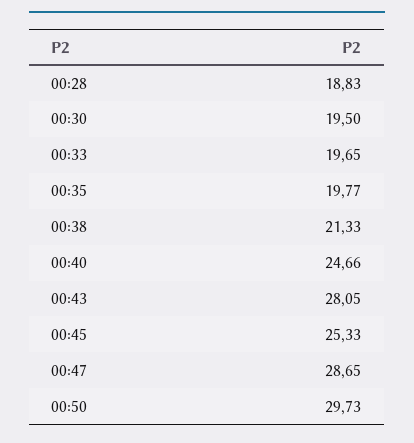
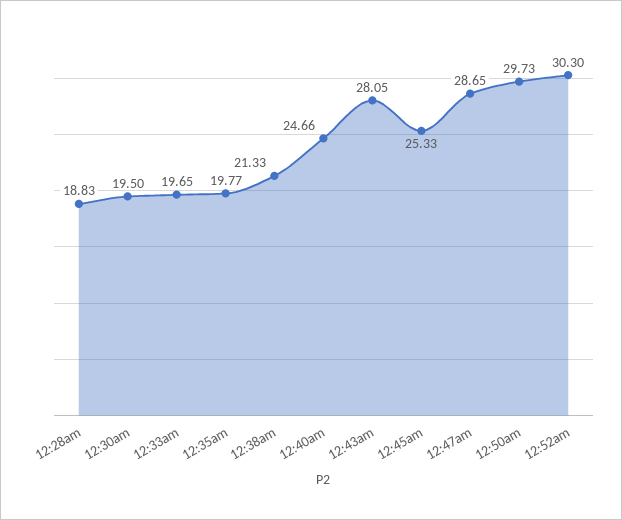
12:52am: none -> 30.3

